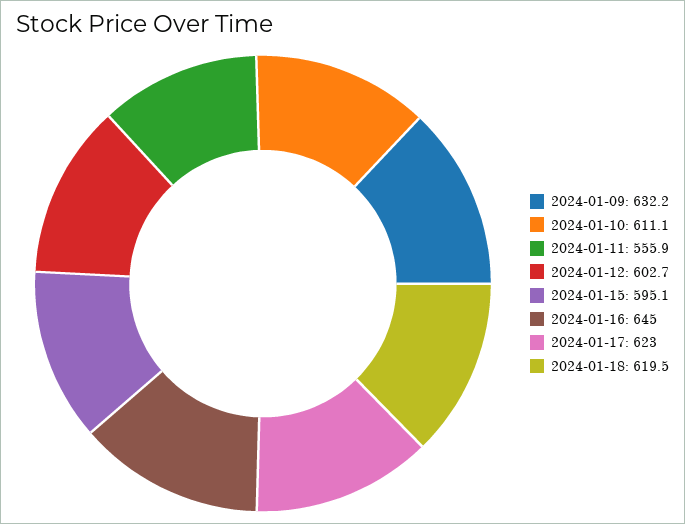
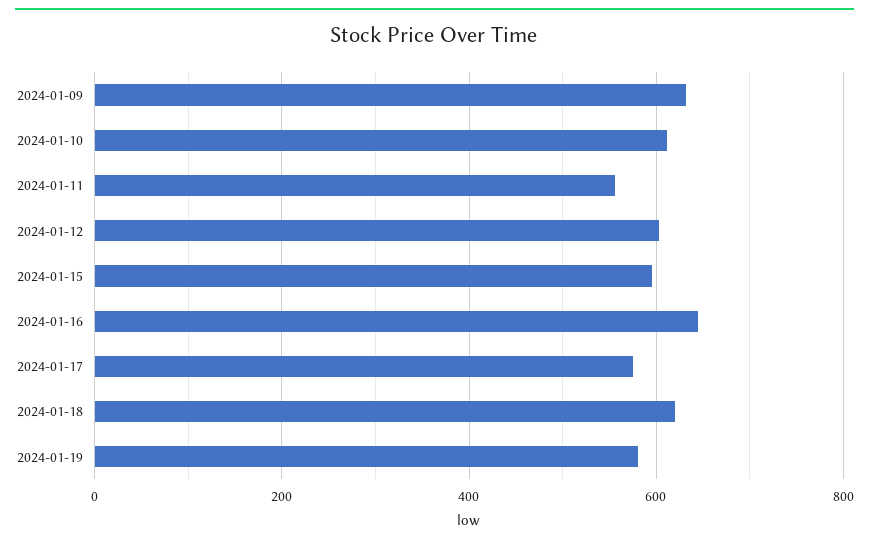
2024-01-17: 623 -> 580
2024-01-19: none -> 580

